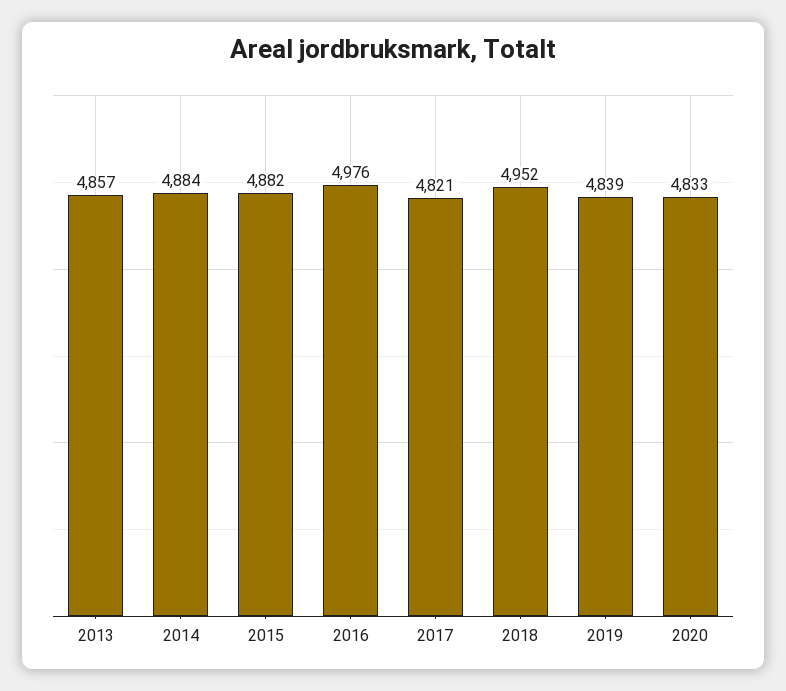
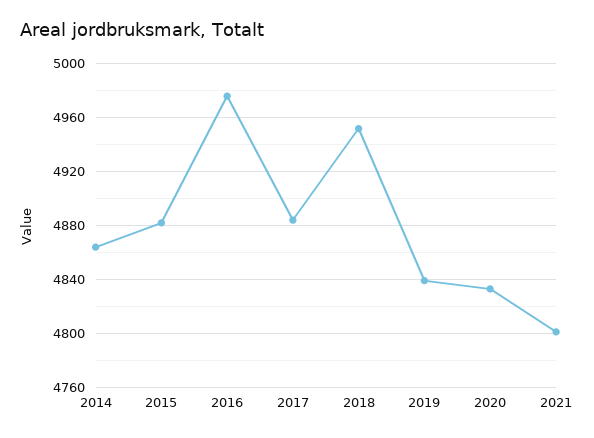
2013: 4857 -> none
2014: 4884 -> 4865
2017: 4821 -> 4885
2021: none -> 4800

